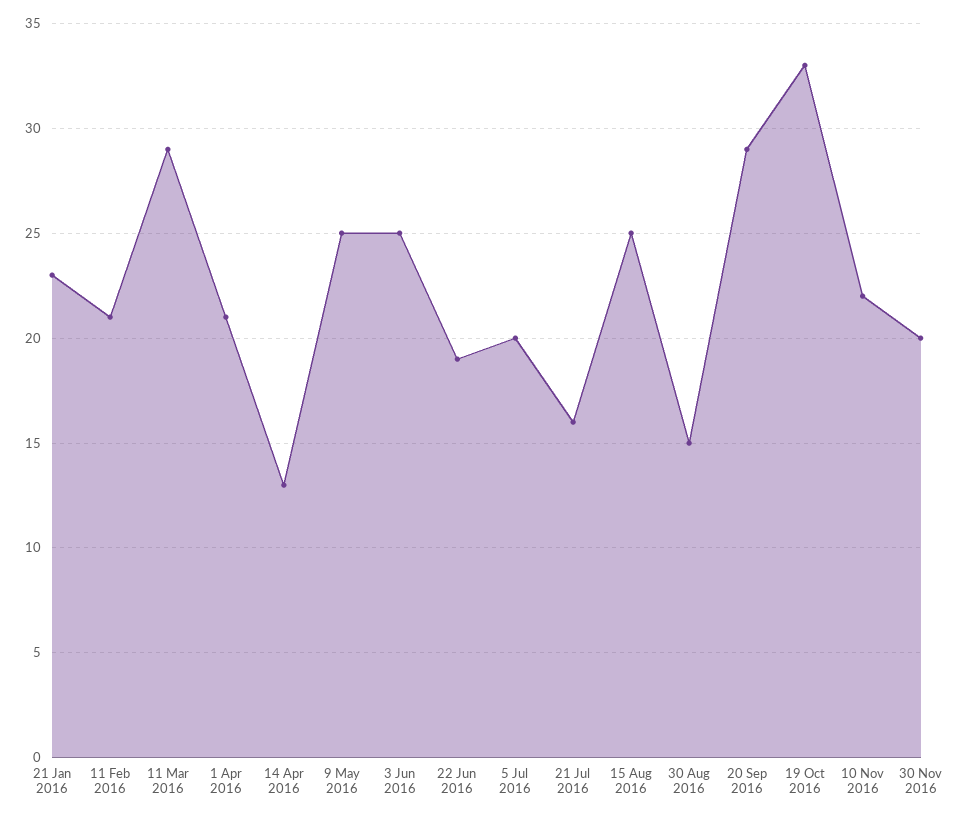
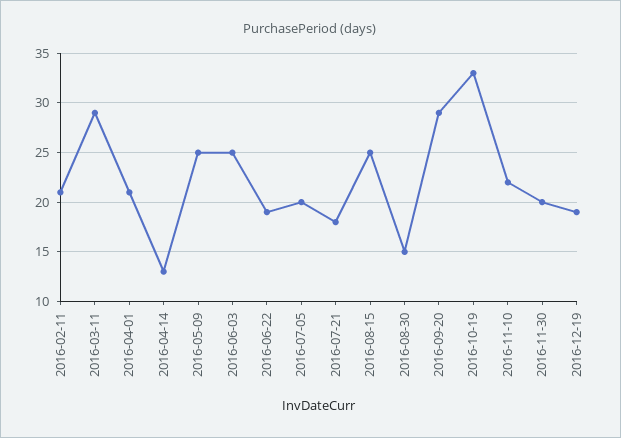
21 Jan 2016: 23 -> none
21 Jul 2016: 16 -> 18
2016-12-19: none -> 19

